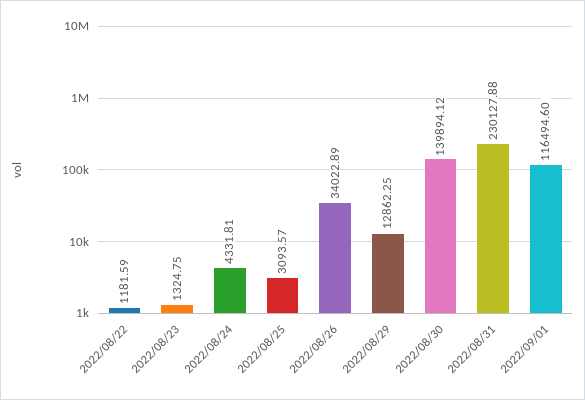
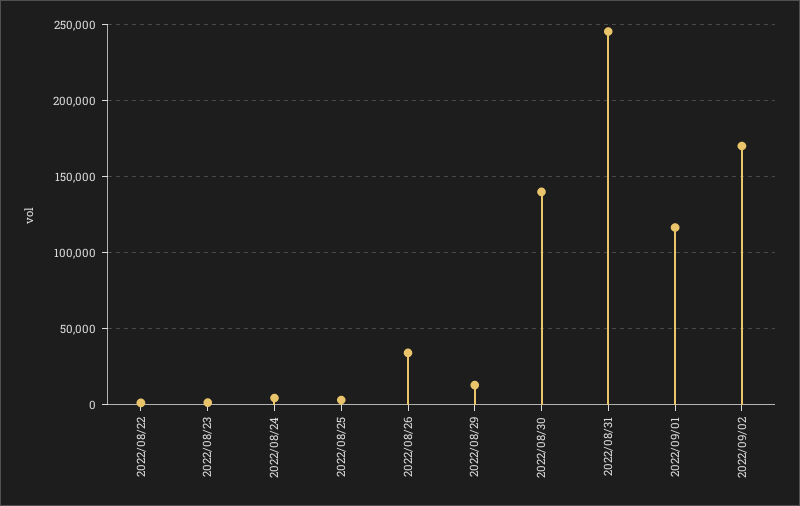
2022/08/31: 230127.88 -> 245000
2022/09/02: none -> 170000

